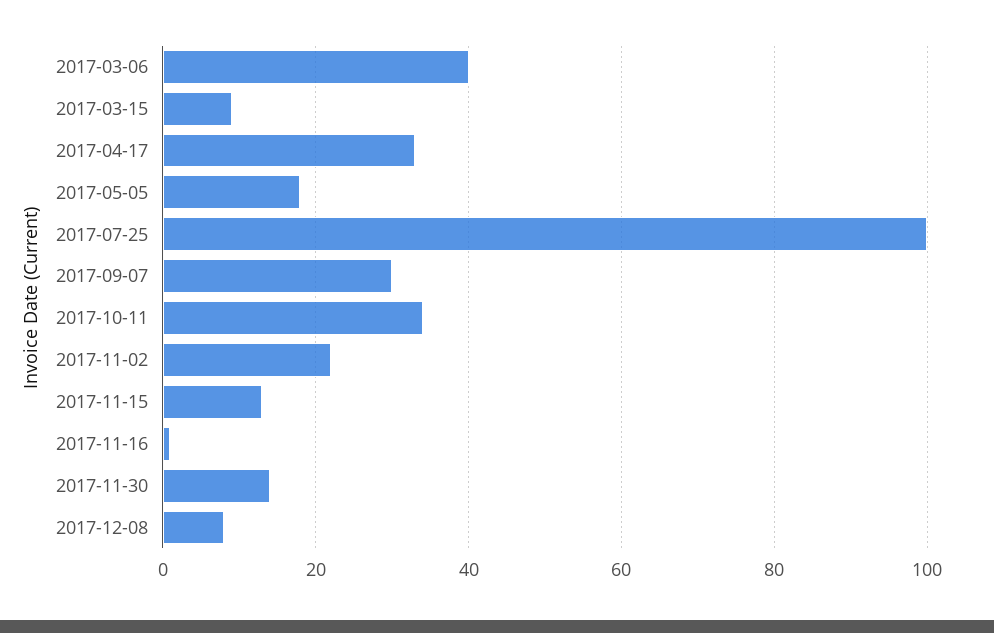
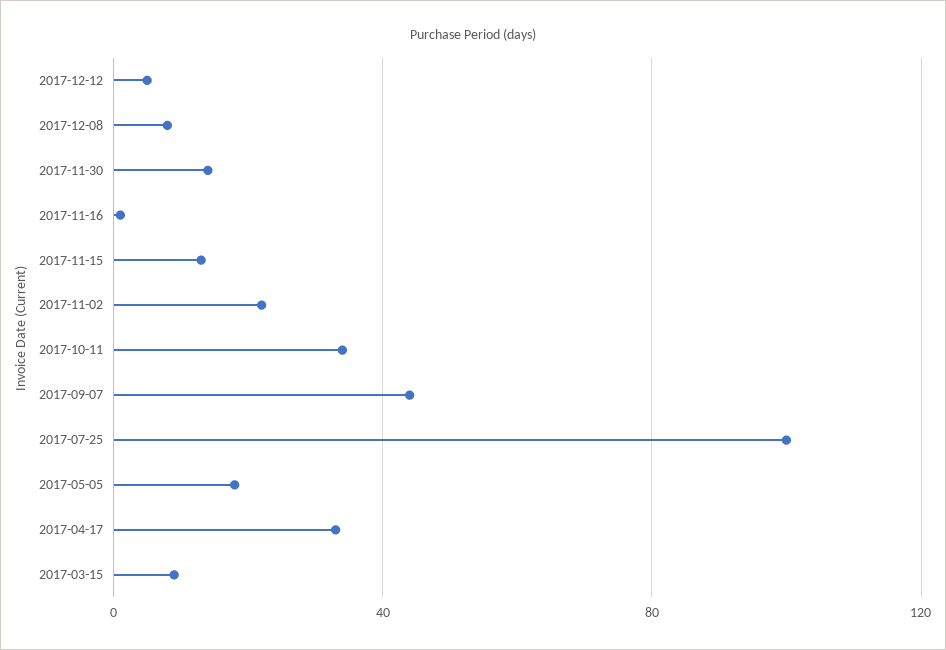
2017-03-06: 40 -> none
2017-09-07: 30 -> 45
2017-12-12: none -> 5

